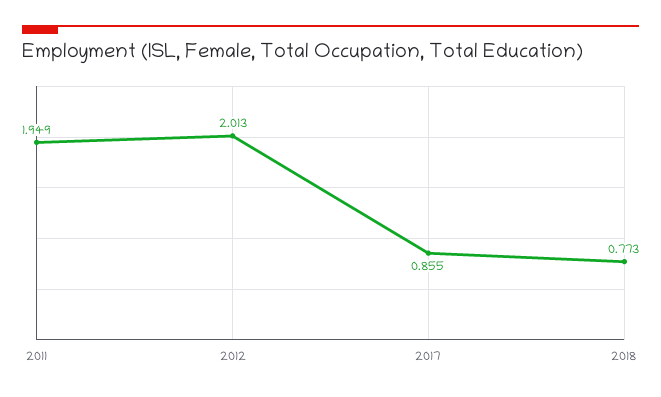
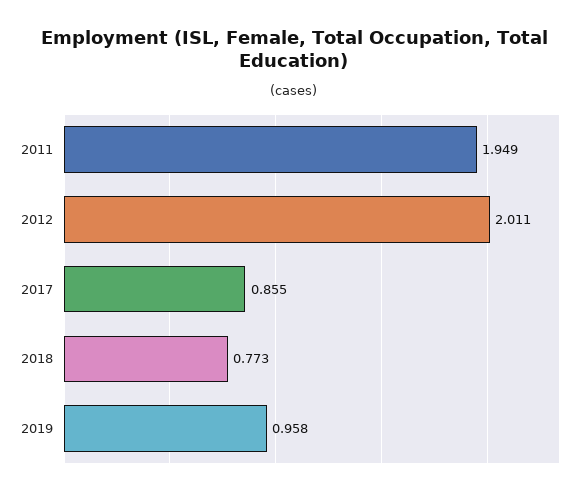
2012: 2.013 -> 2.011
2019: none -> 0.958

